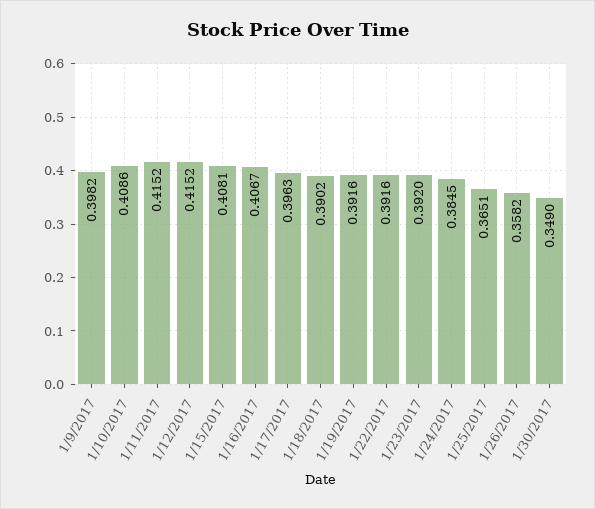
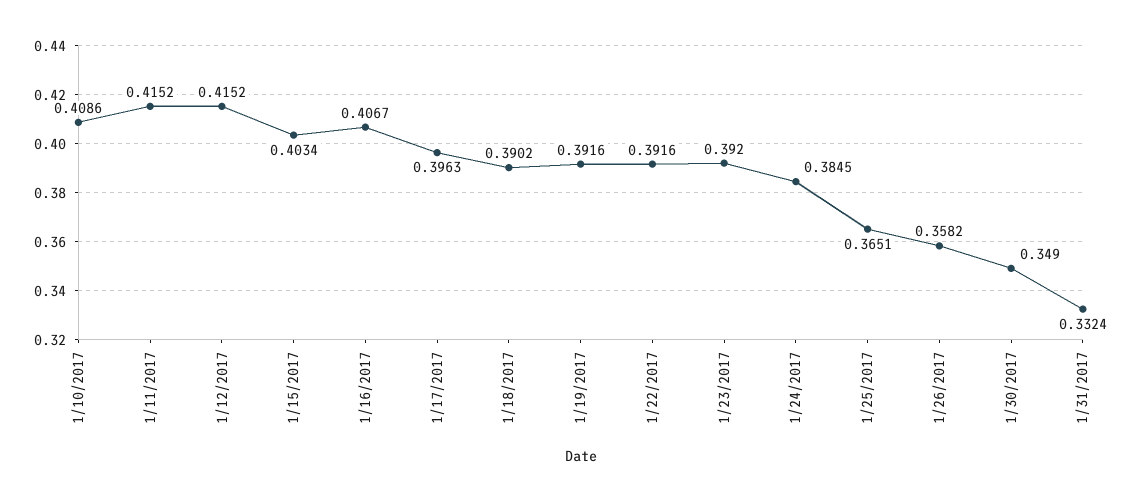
1/9/2017: 0.3982 -> none
1/15/2017: 0.4081 -> 0.4034
1/31/2017: none -> 0.3324

